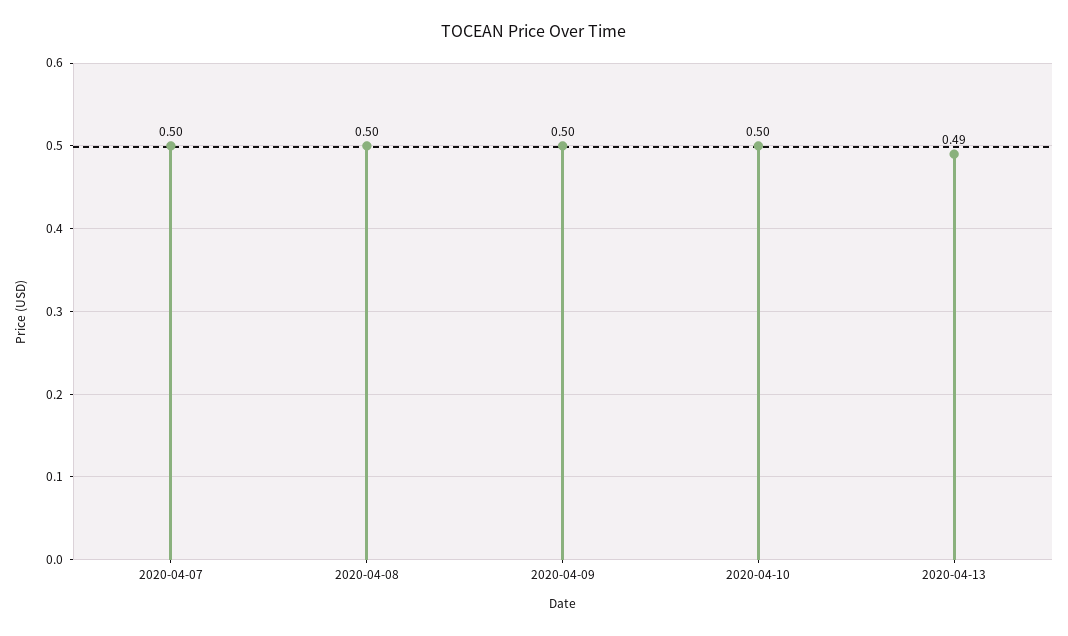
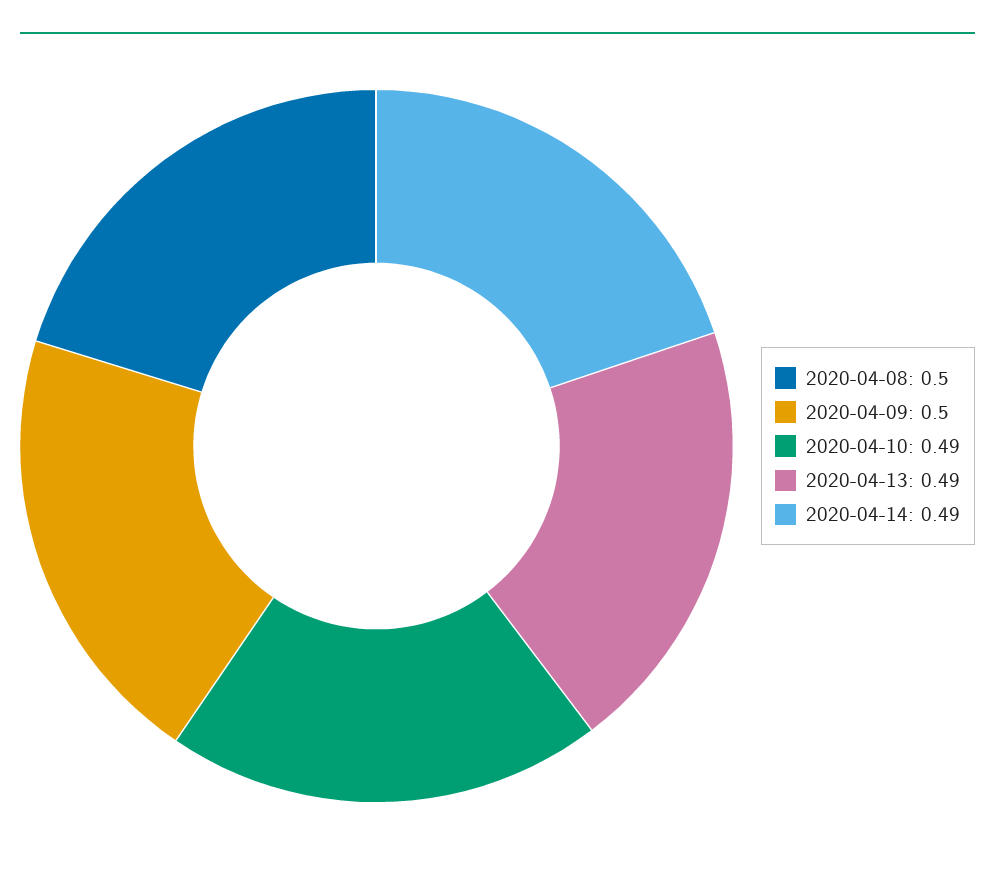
2020-04-07: 0.5 -> none
2020-04-10: 0.5 -> 0.49
2020-04-14: none -> 0.49

